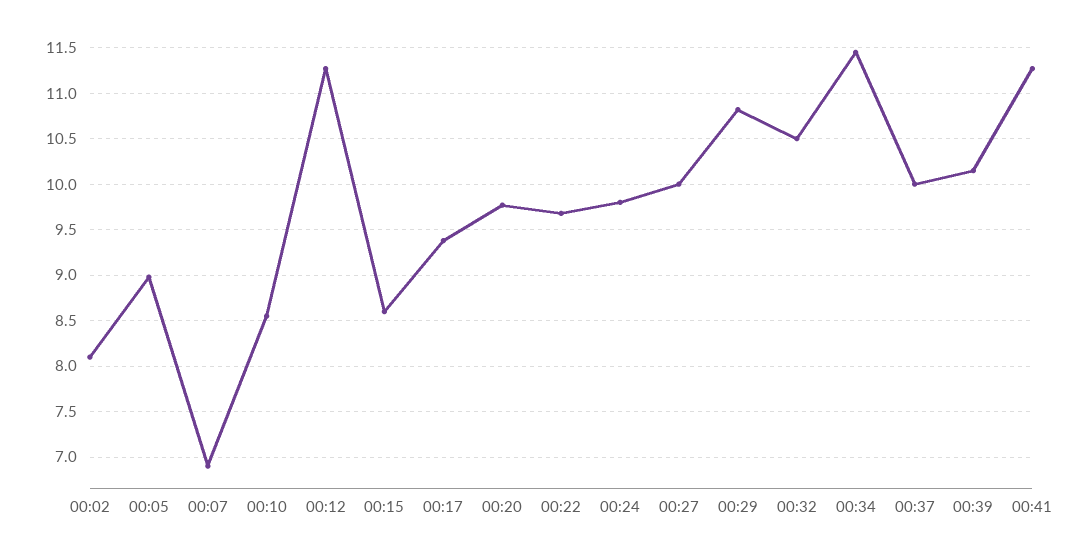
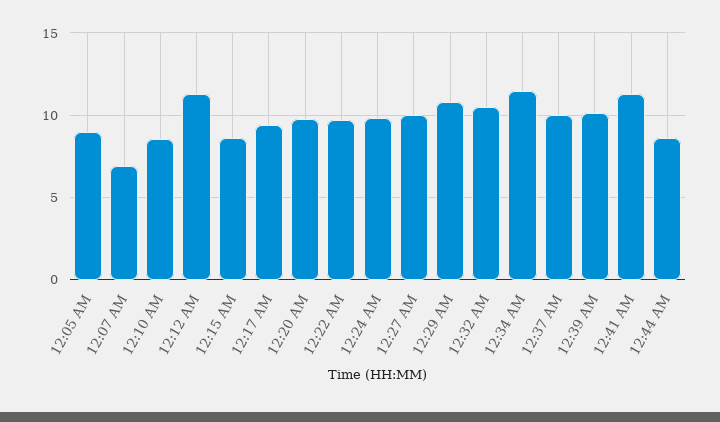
00:02: 8.1 -> none
12:44 AM: none -> 8.5

